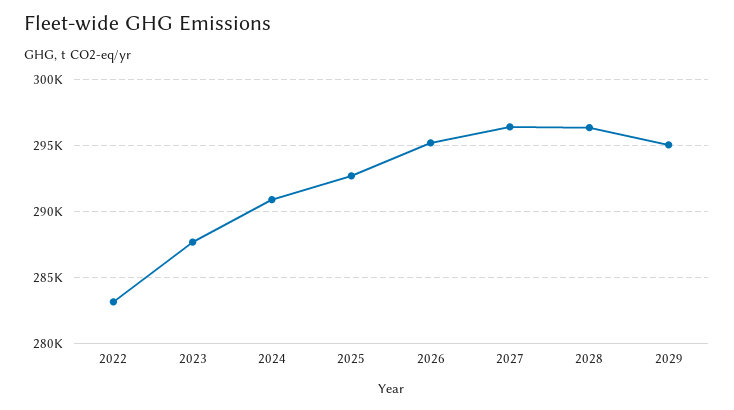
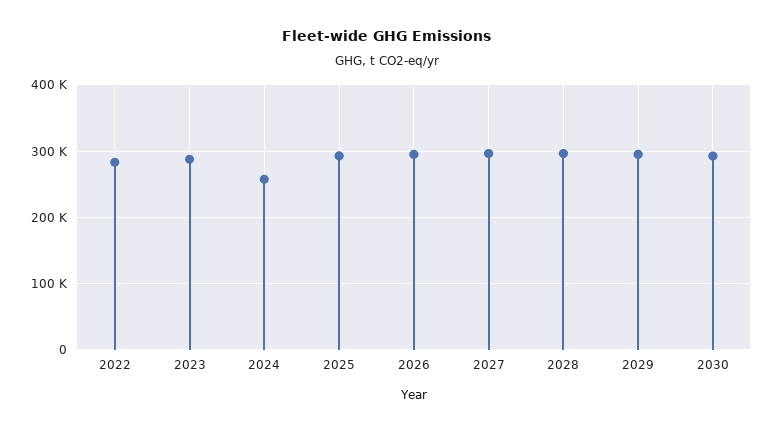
2024: 291000 -> 260000
2030: none -> 290000

